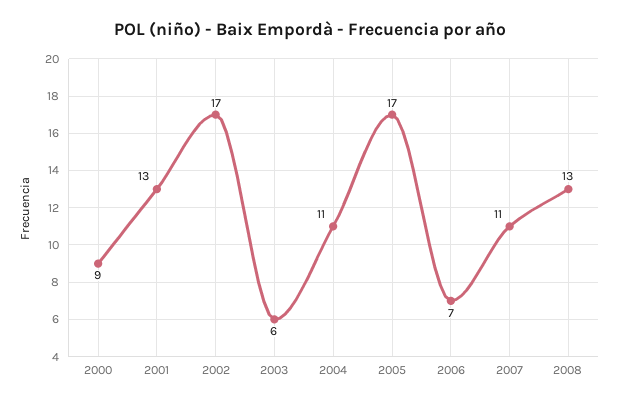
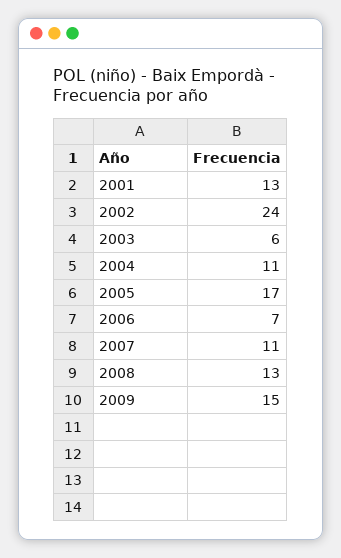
2000: 9 -> none
2002: 17 -> 24
2009: none -> 15

